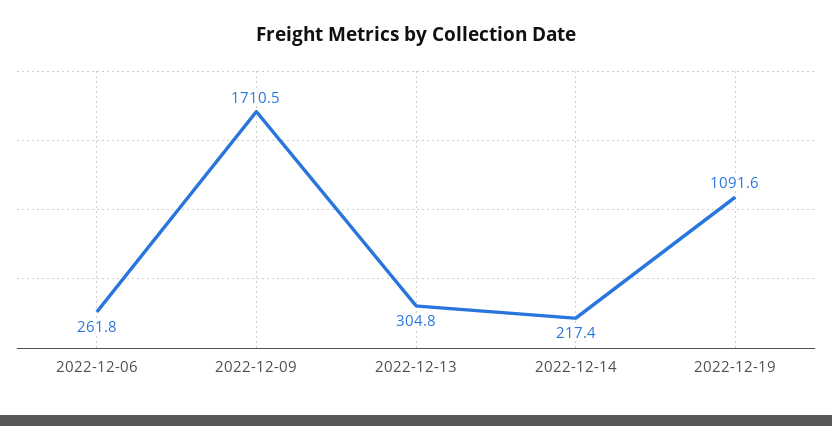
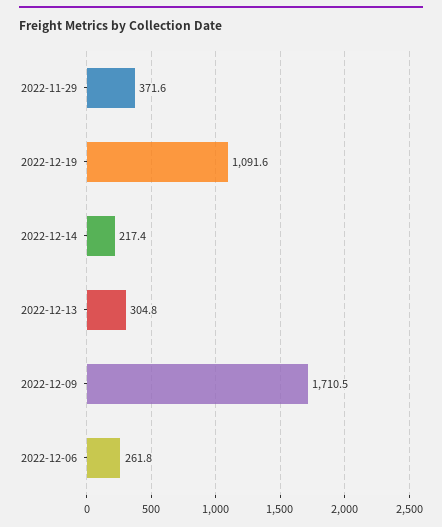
2022-11-29: none -> 371.6

